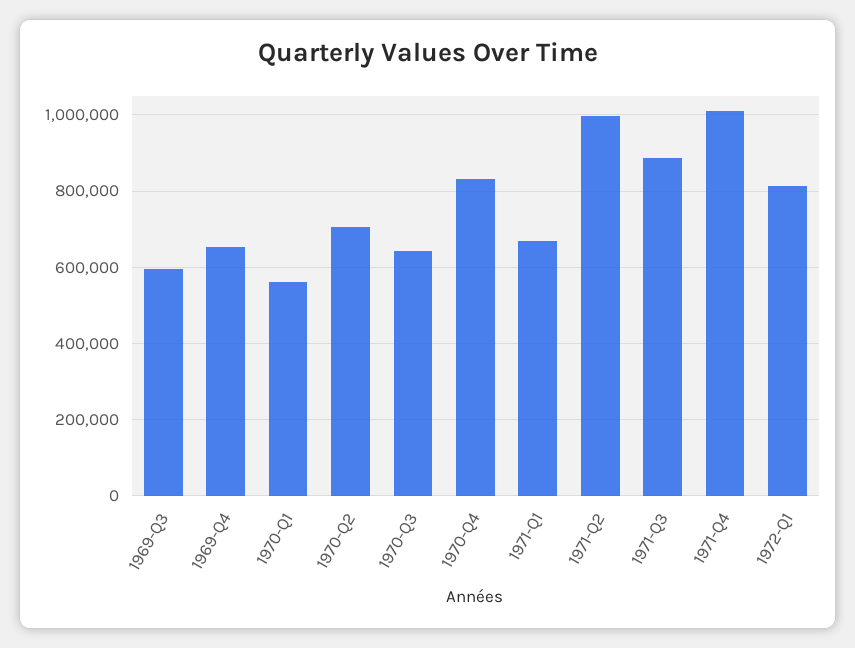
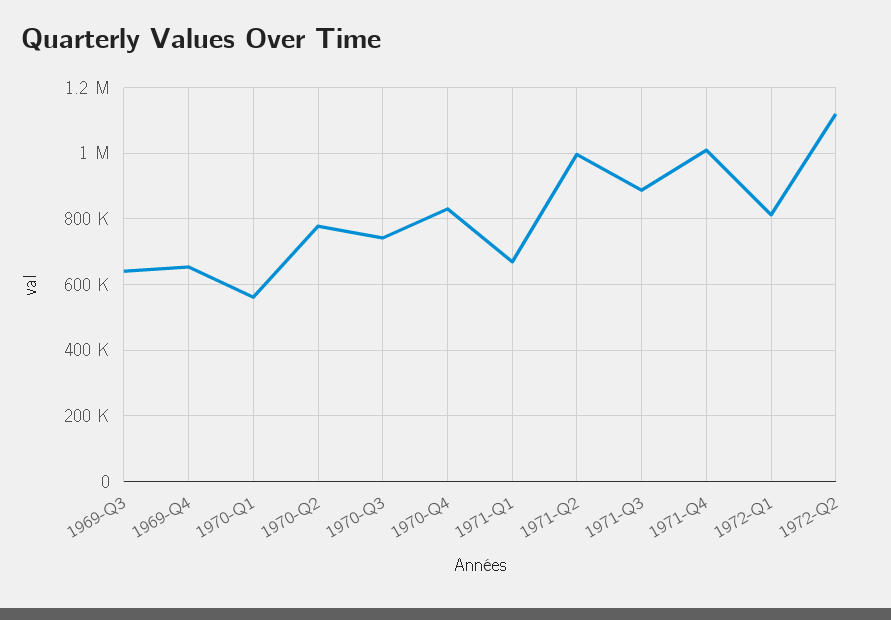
1969-Q3: 600000 -> 640000
1970-Q2: 700000 -> 780000
1970-Q3: 640000 -> 740000
1972-Q2: none -> 1120000

